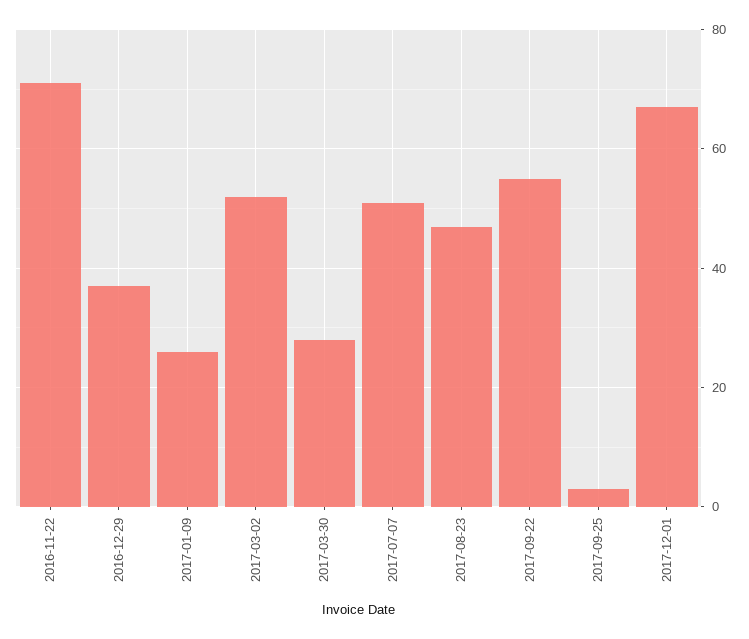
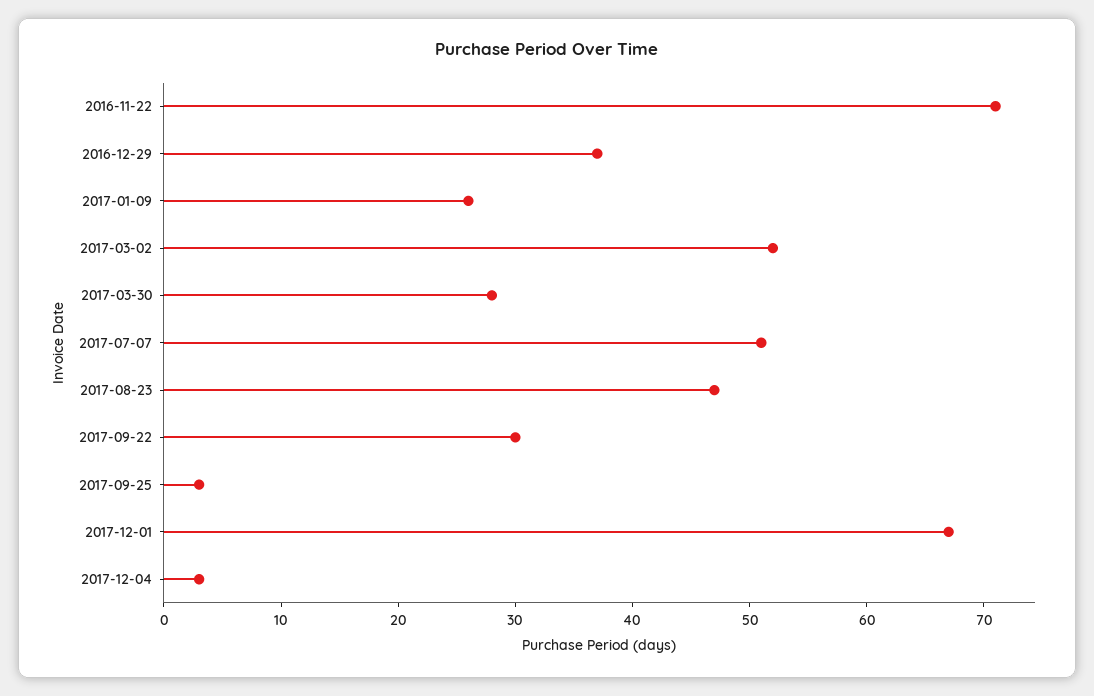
2017-09-22: 55 -> 30
2017-12-04: none -> 3

